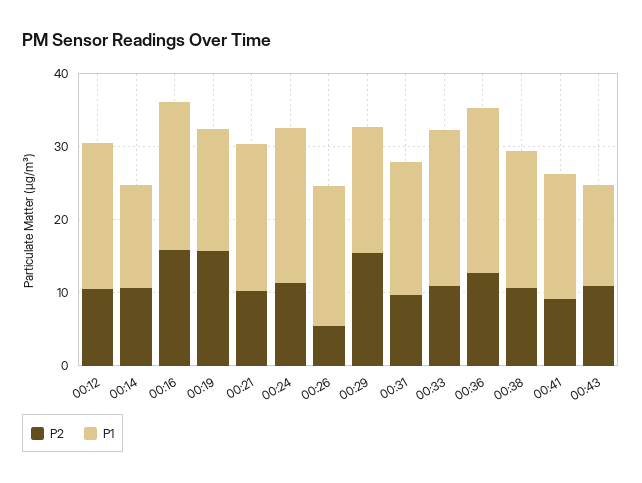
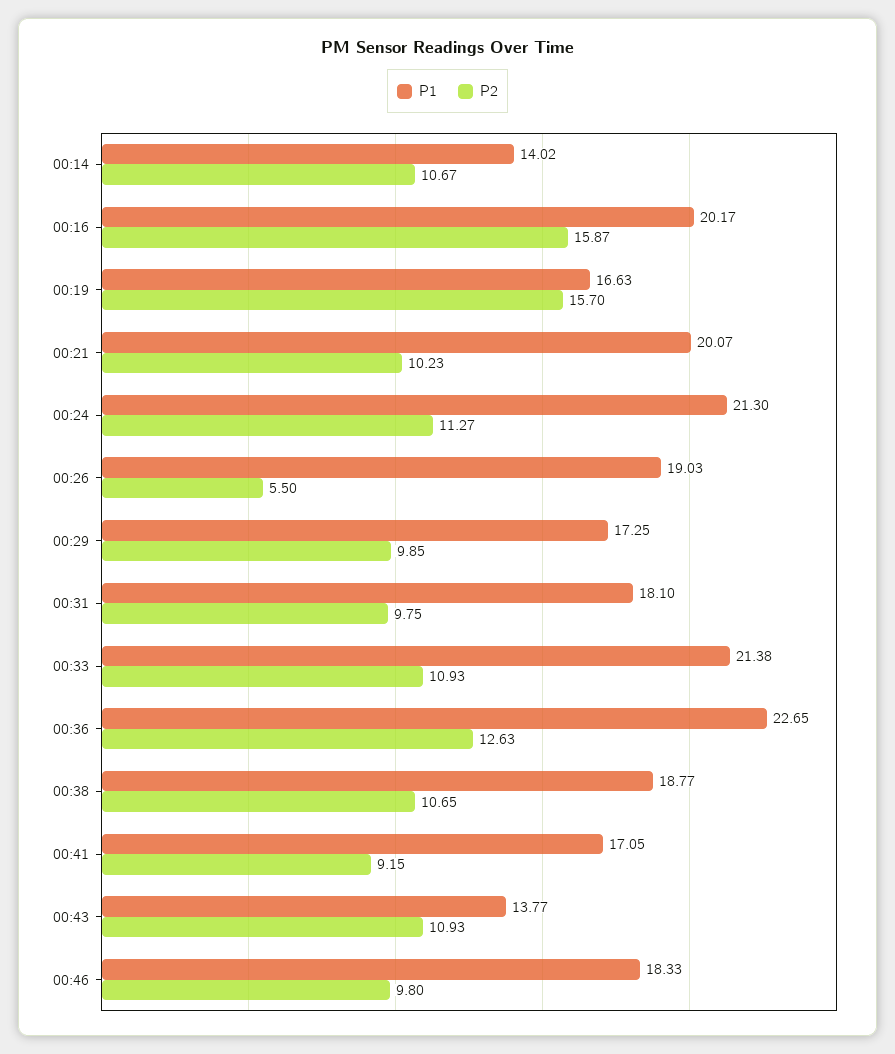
P2, 00:12: 10 -> none
P1, 00:12: 20 -> none
P2, 00:29: 16 -> 9.85
P1, 00:46: none -> 18.33
P2, 00:46: none -> 9.8

